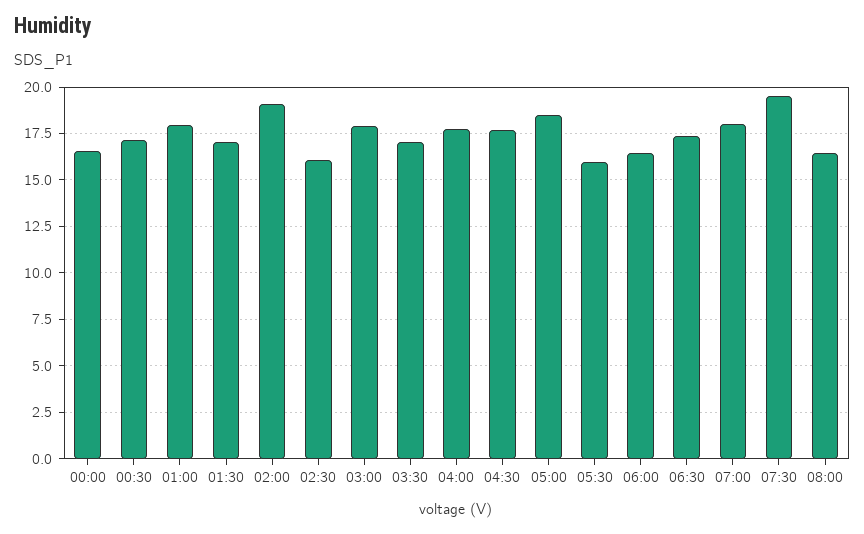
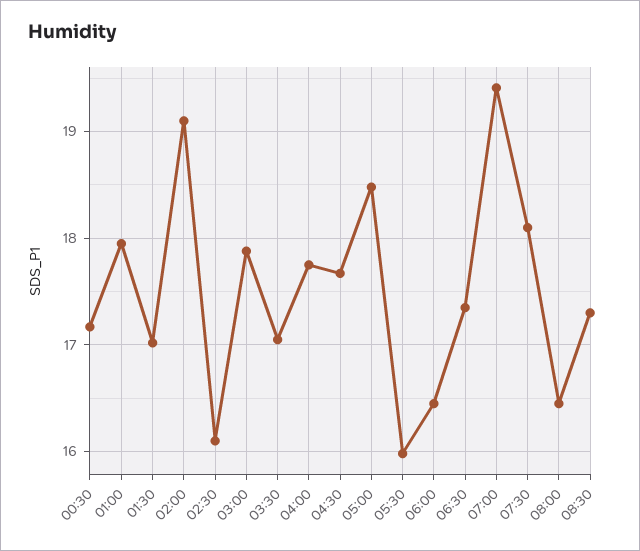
00:00: 16.5 -> none
07:00: 18 -> 19.4
07:30: 19.5 -> 18.1
08:30: none -> 17.3

